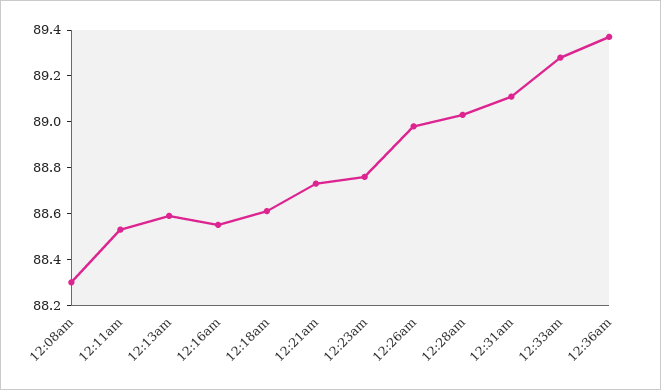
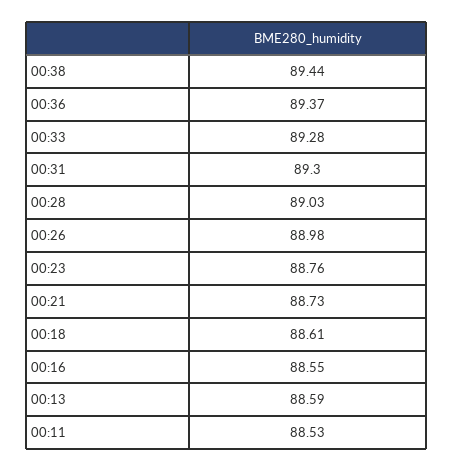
12:08am: 88.3 -> none
12:31am: 89.1 -> 89.3
00:38: none -> 89.44

